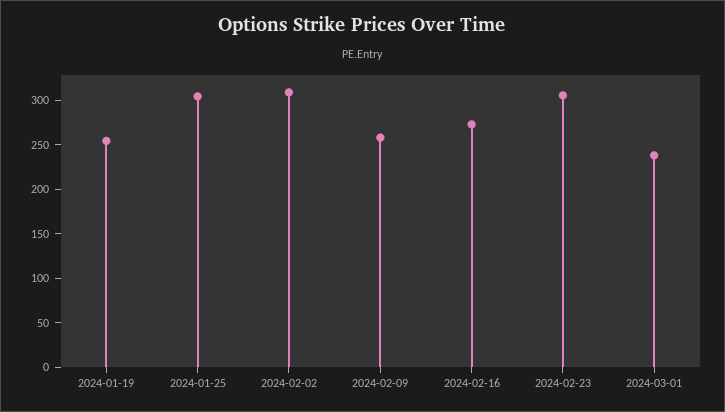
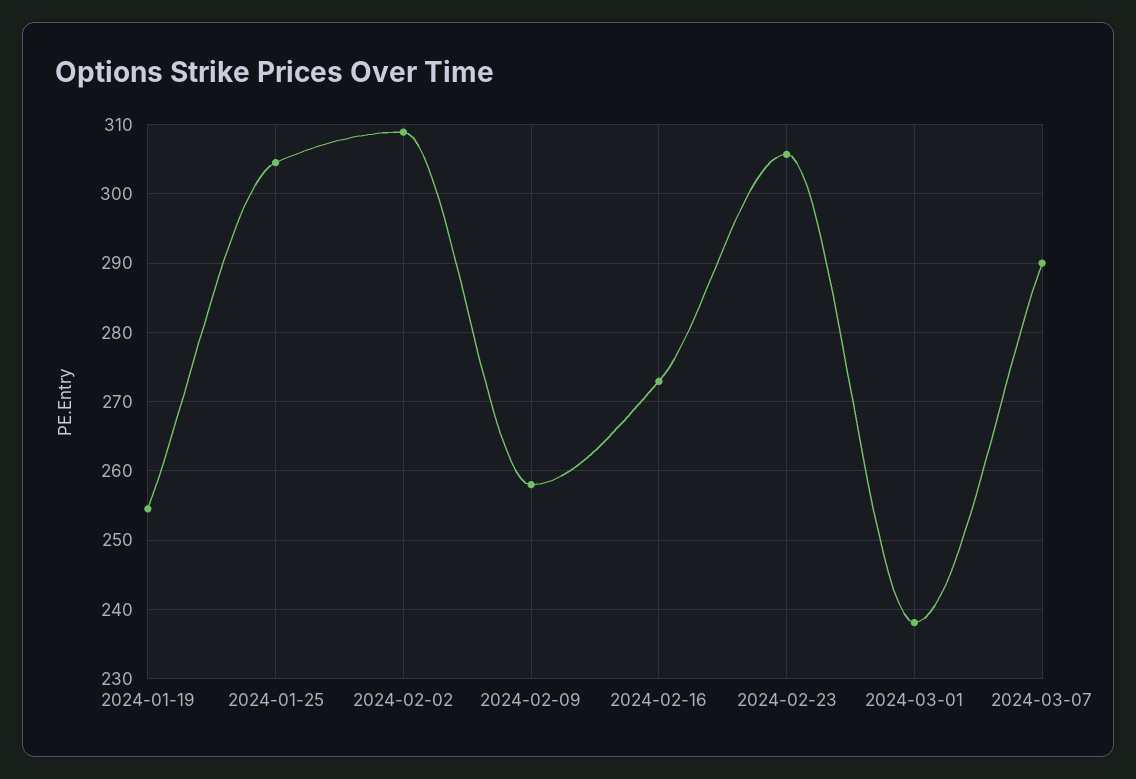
2024-03-07: none -> 290

